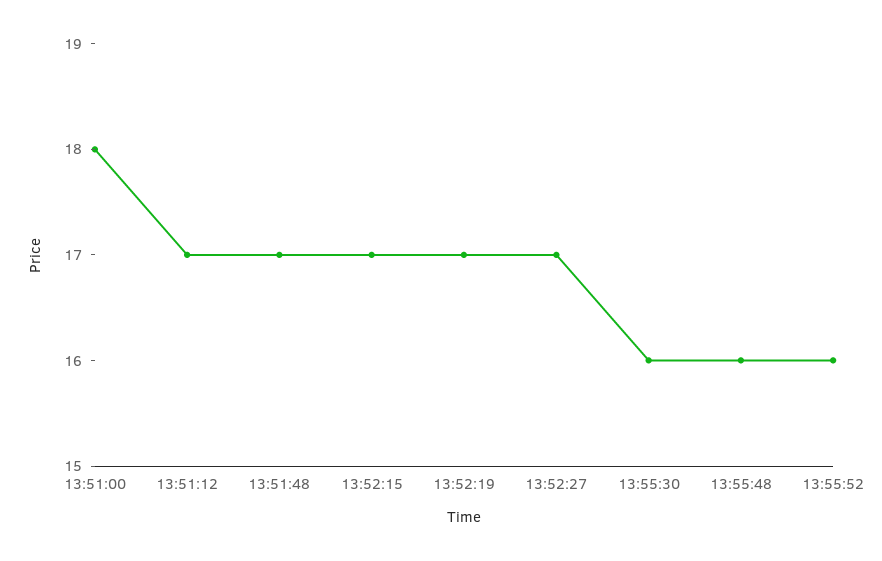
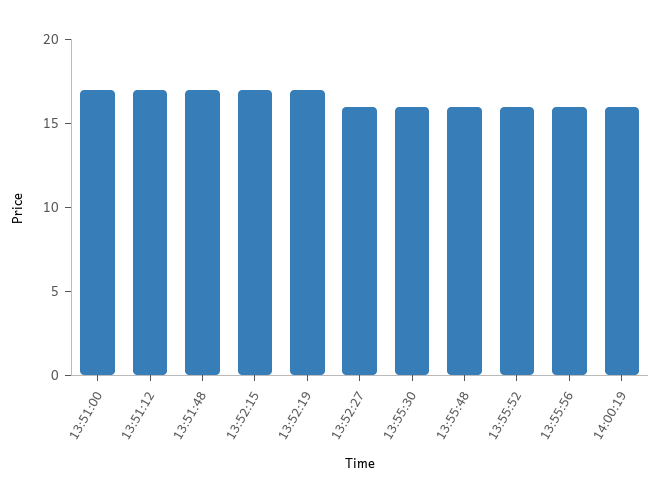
13:51:00: 18 -> 17
13:52:27: 17 -> 16
13:55:56: none -> 16
14:00:19: none -> 16

